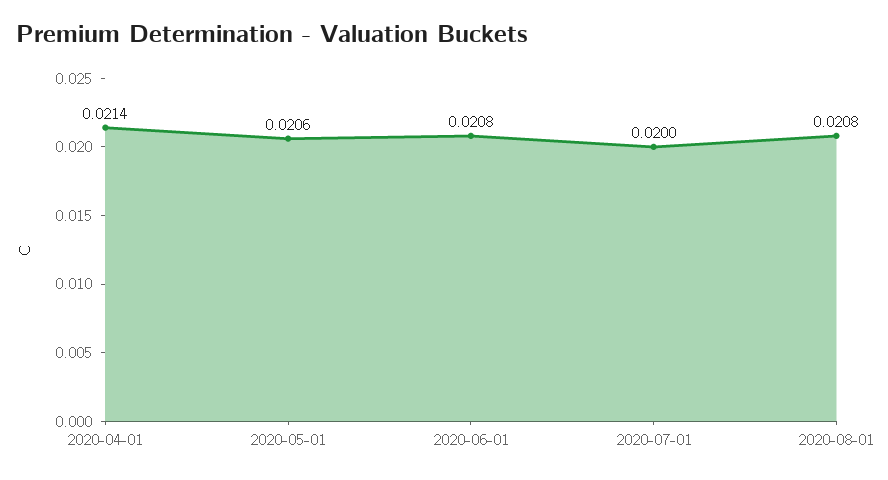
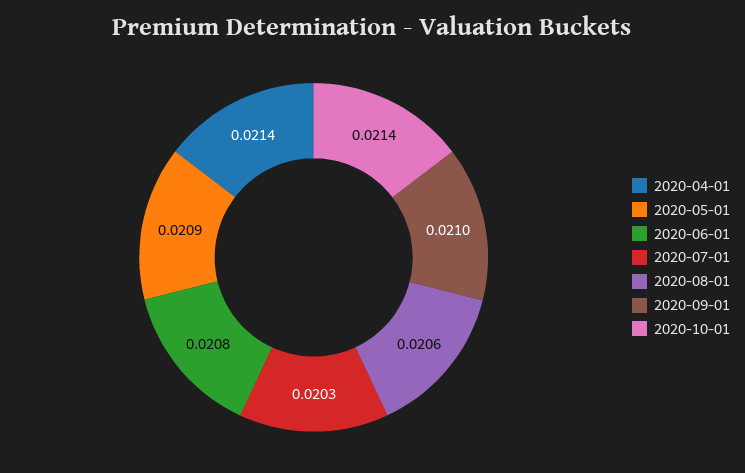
2020-05-01: 0.0206 -> 0.0209
2020-07-01: 0.02 -> 0.0203
2020-08-01: 0.0208 -> 0.0206
2020-09-01: none -> 0.021
2020-10-01: none -> 0.0214

